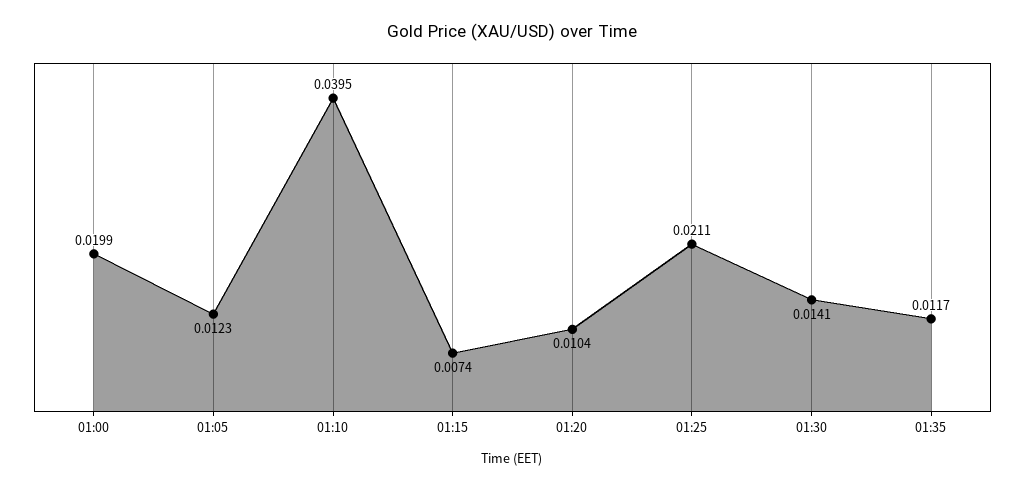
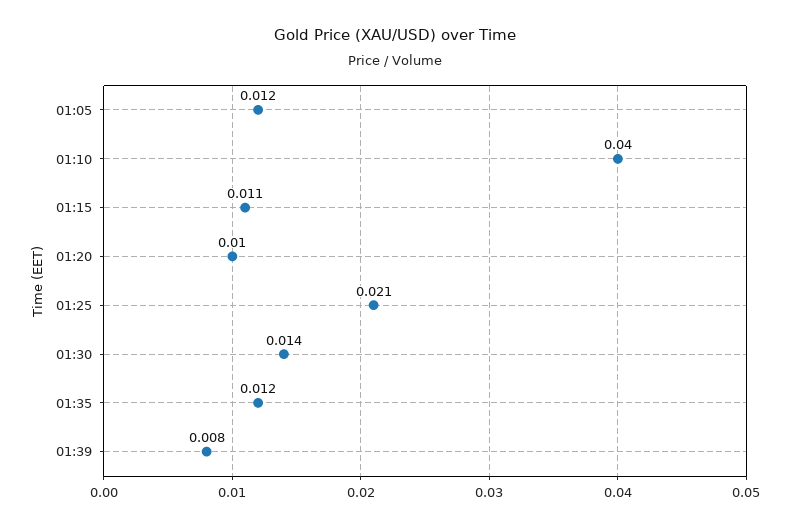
01:00: 0.0199 -> none
01:15: 0.0074 -> 0.011
01:39: none -> 0.008

